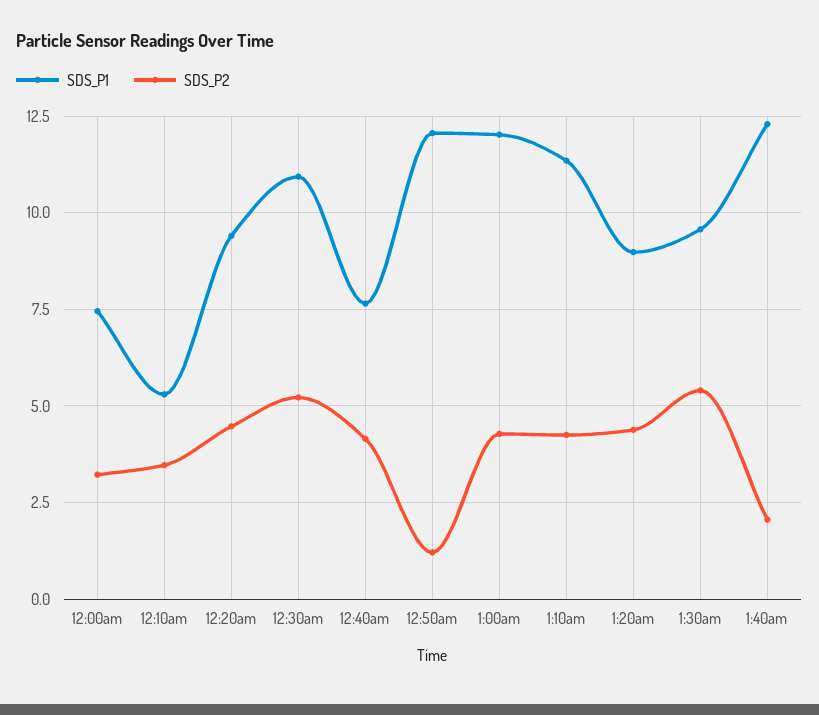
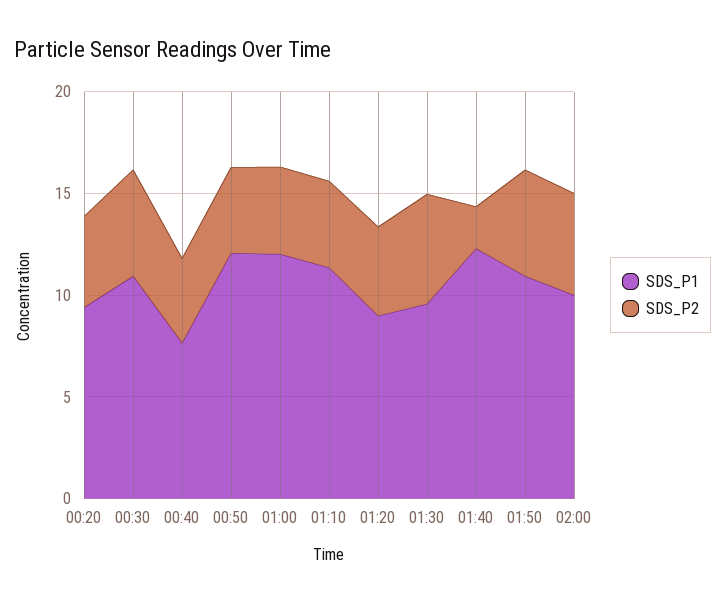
SDS_P1, 12:00am: 7.5 -> none
SDS_P2, 12:00am: 3.25 -> none
SDS_P1, 12:10am: 5.25 -> none
SDS_P2, 12:10am: 3.5 -> none
SDS_P2, 12:50am: 1.25 -> 4
SDS_P1, 01:50: none -> 11
SDS_P2, 01:50: none -> 5
SDS_P1, 02:00: none -> 10
SDS_P2, 02:00: none -> 5

